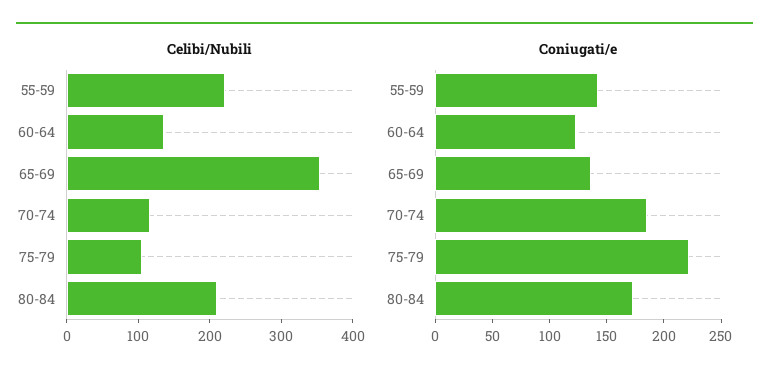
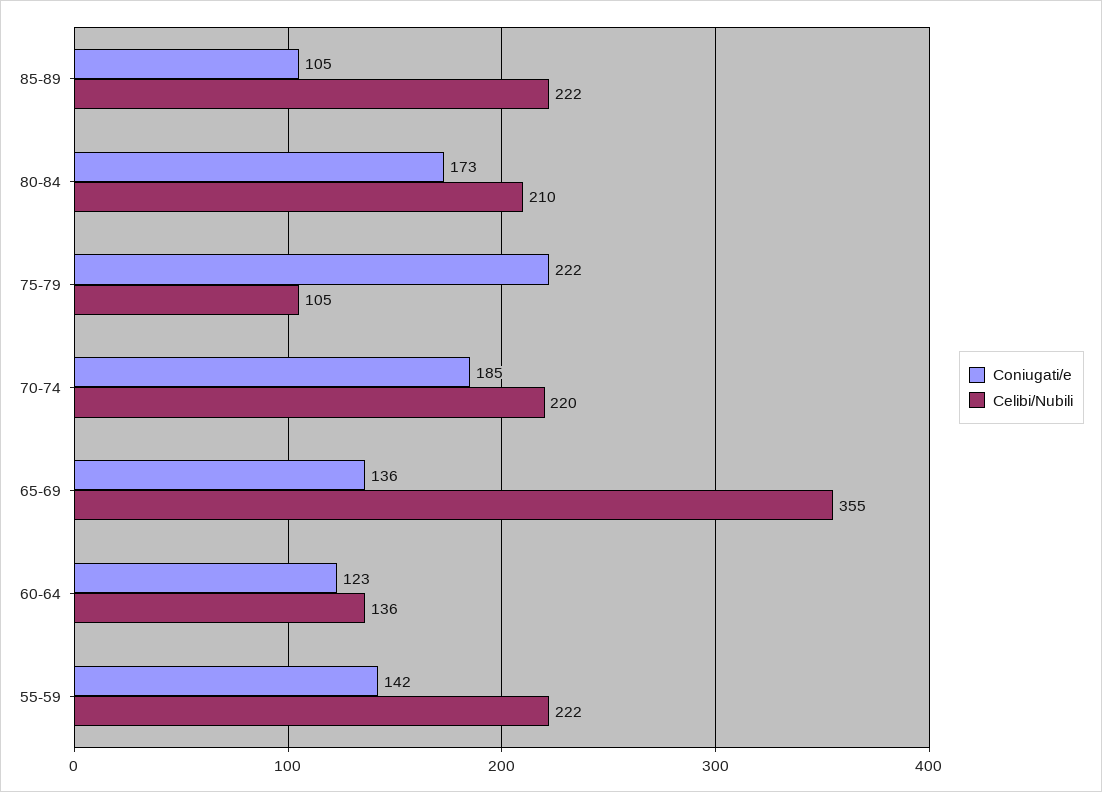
Celibi/Nubili, 70-74: 120 -> 220
Coniugati/e, 85-89: none -> 105
Celibi/Nubili, 85-89: none -> 222

